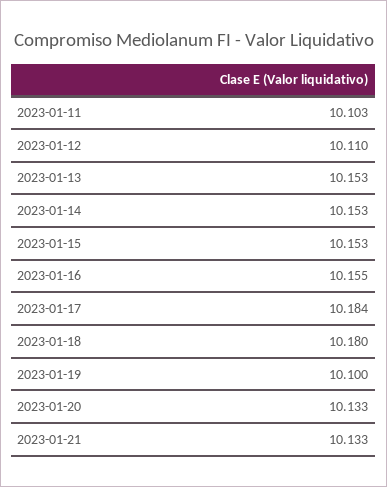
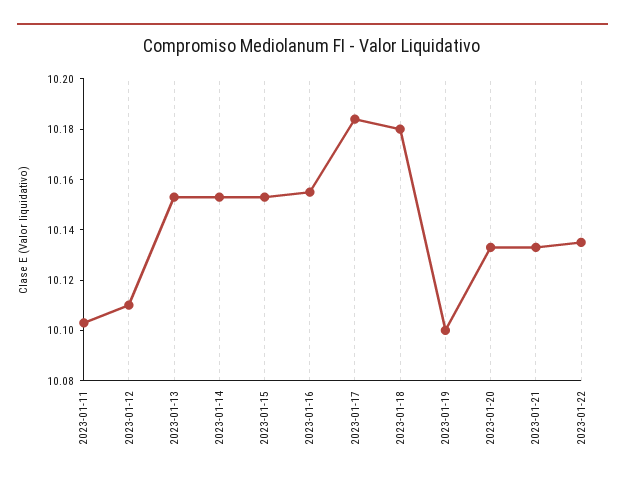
2023-01-22: none -> 10.135

